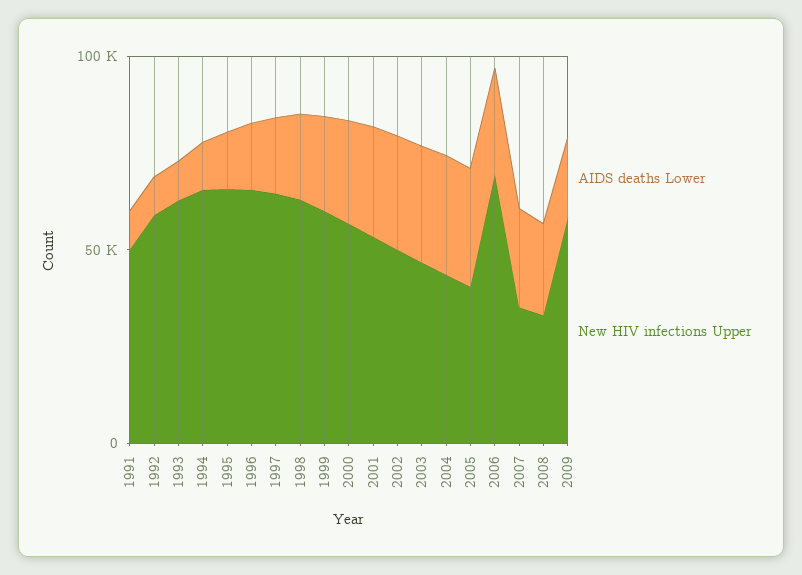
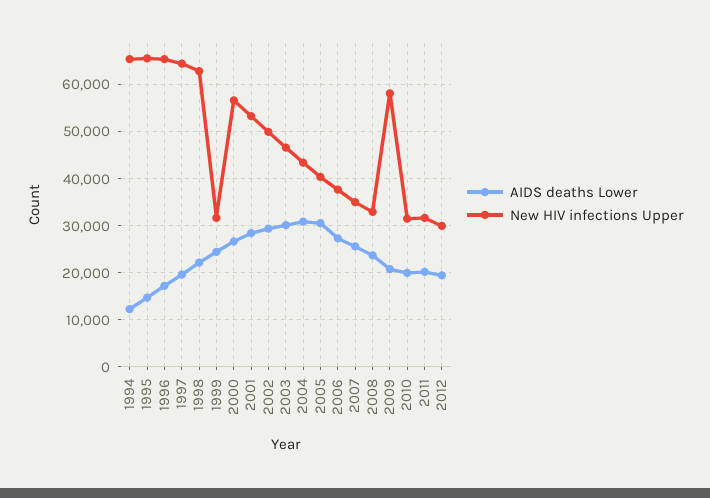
AIDS deaths Lower, 1991: 10000 -> none
New HIV infections Upper, 1991: 50000 -> none
AIDS deaths Lower, 1992: 10000 -> none
New HIV infections Upper, 1992: 60000 -> none
AIDS deaths Lower, 1993: 10000 -> none
New HIV infections Upper, 1993: 60000 -> none
New HIV infections Upper, 1999: 60000 -> 32000
New HIV infections Upper, 2006: 70000 -> 38000
AIDS deaths Lower, 2010: none -> 20000
New HIV infections Upper, 2010: none -> 32000
AIDS deaths Lower, 2011: none -> 20000
New HIV infections Upper, 2011: none -> 32000
AIDS deaths Lower, 2012: none -> 20000
New HIV infections Upper, 2012: none -> 30000

